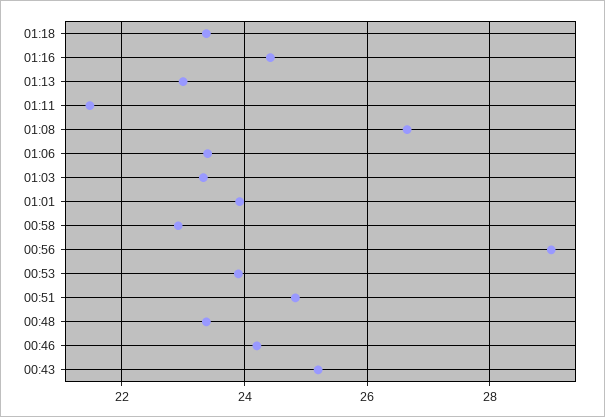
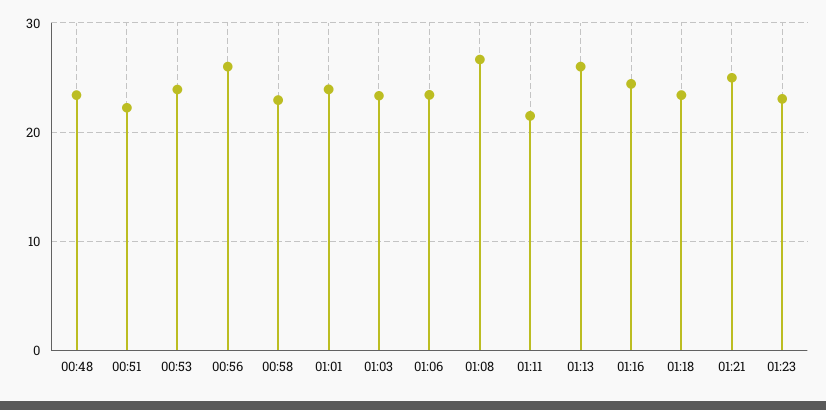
01:13: 23 -> 26
00:56: 29 -> 26
00:51: 24.8 -> 22
00:46: 24.2 -> none
00:43: 25.2 -> none
01:21: none -> 25
01:23: none -> 23

